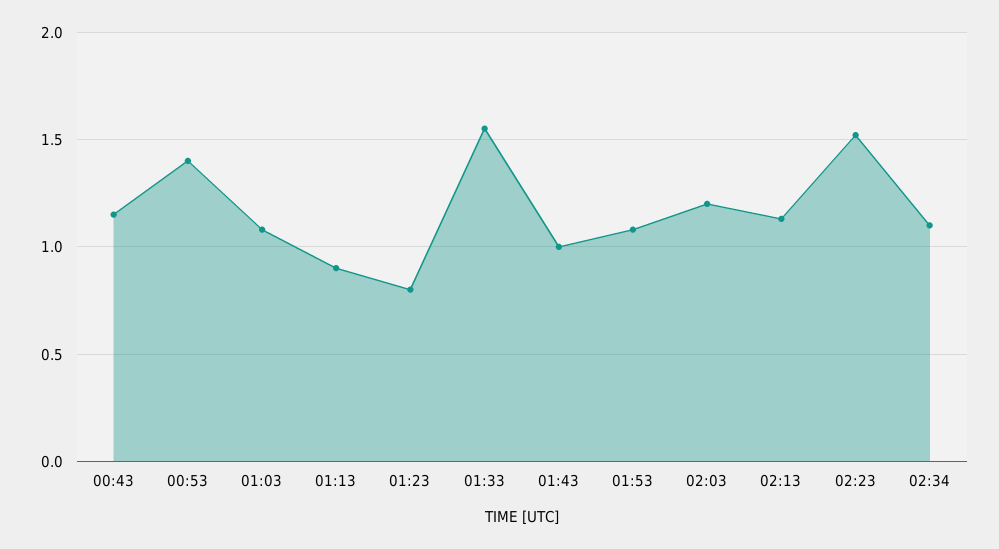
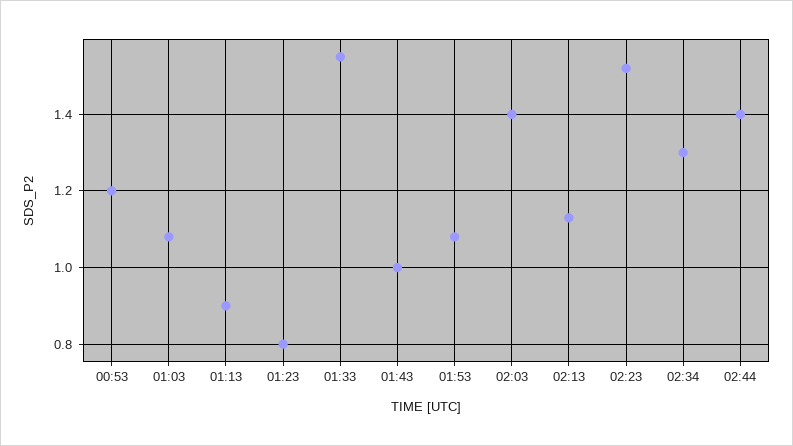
00:43: 1.15 -> none
00:53: 1.4 -> 1.2
02:03: 1.2 -> 1.4
02:34: 1.1 -> 1.3
02:44: none -> 1.4

